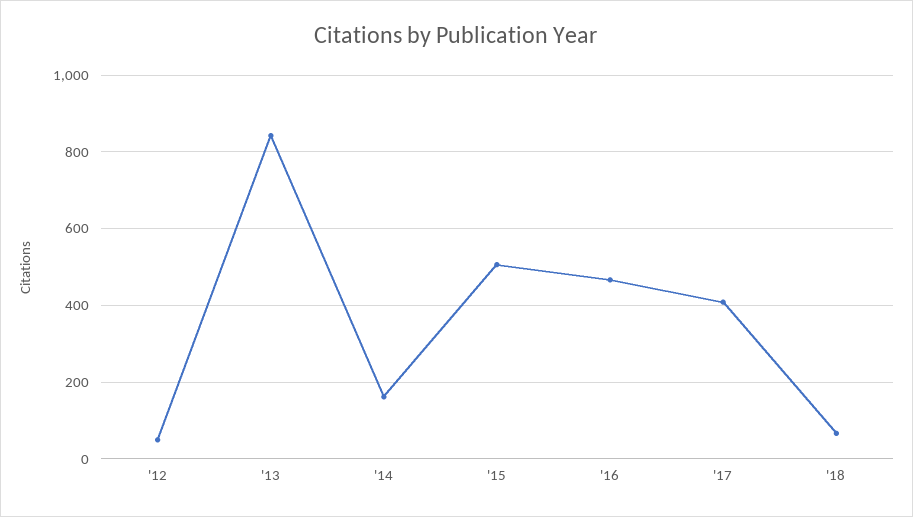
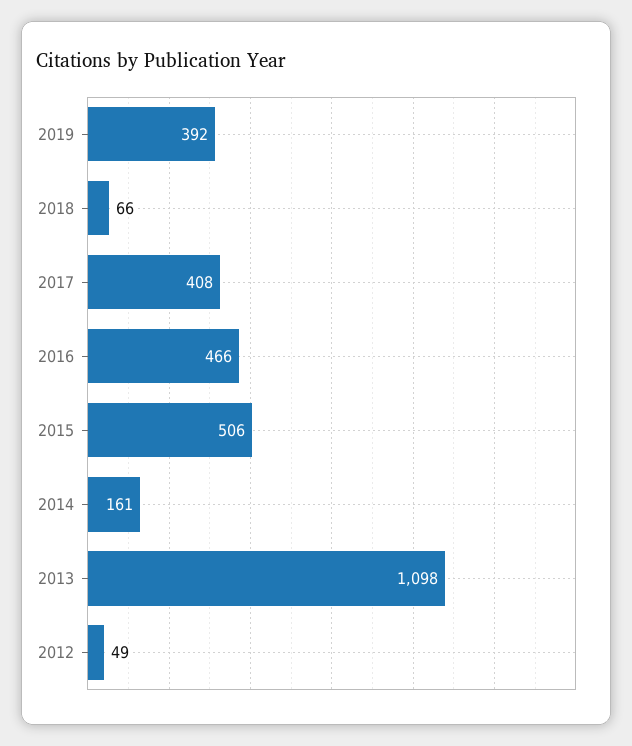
'13: 840 -> 1098
2019: none -> 392

